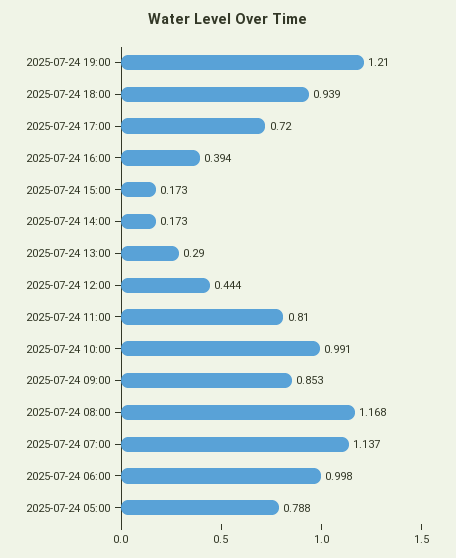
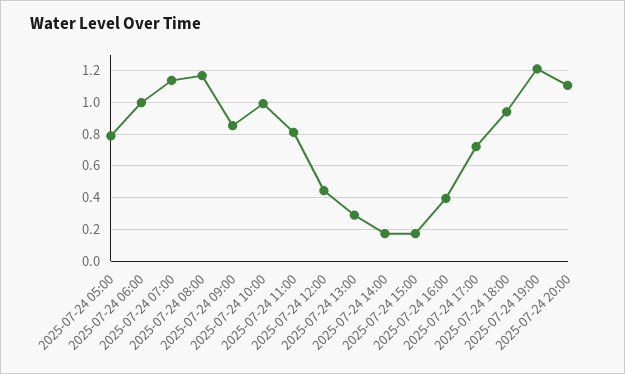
2025-07-24 20:00: none -> 1.1

